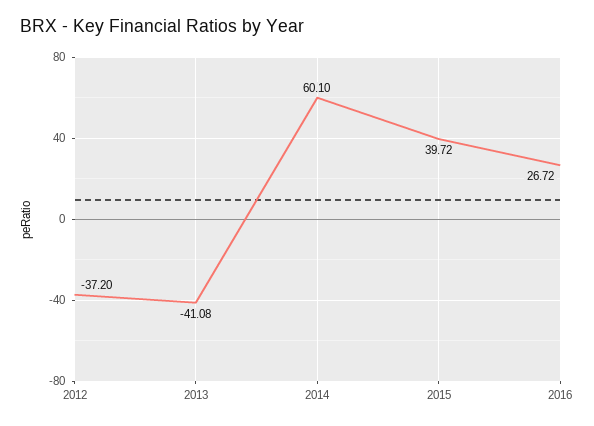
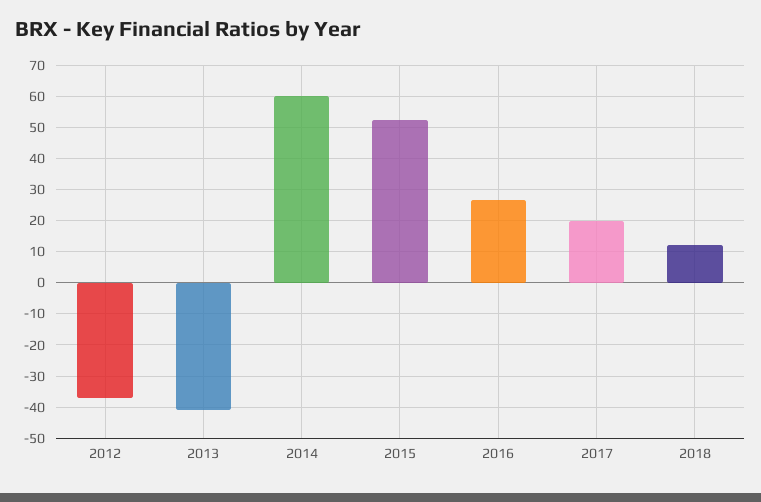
2015: 39.72 -> 52
2017: none -> 20
2018: none -> 12

